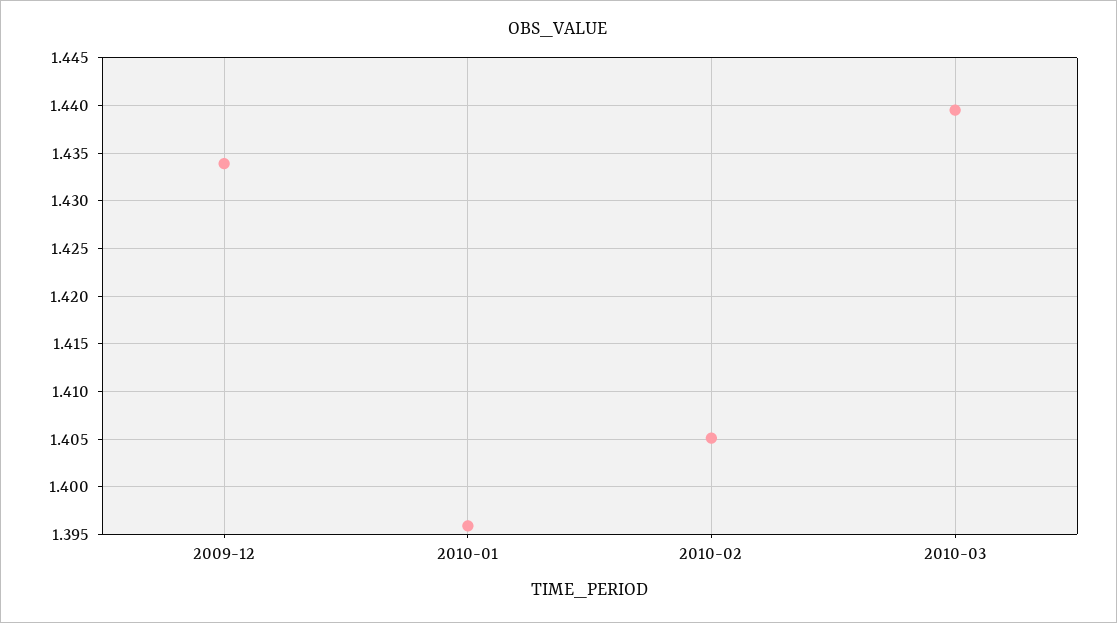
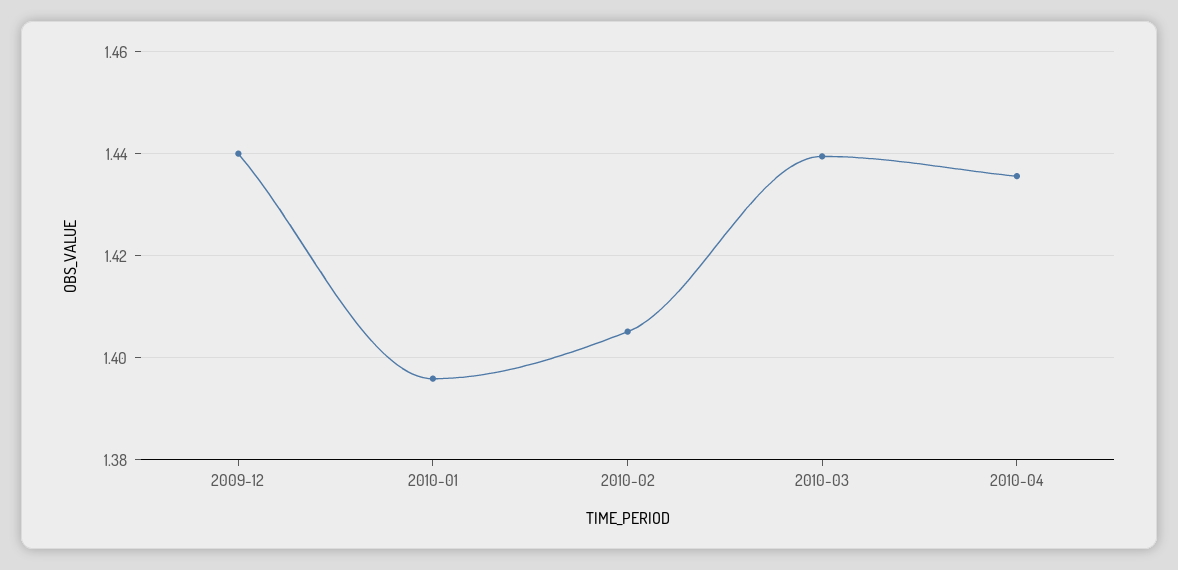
2009-12: 1.434 -> 1.44
2010-04: none -> 1.436

